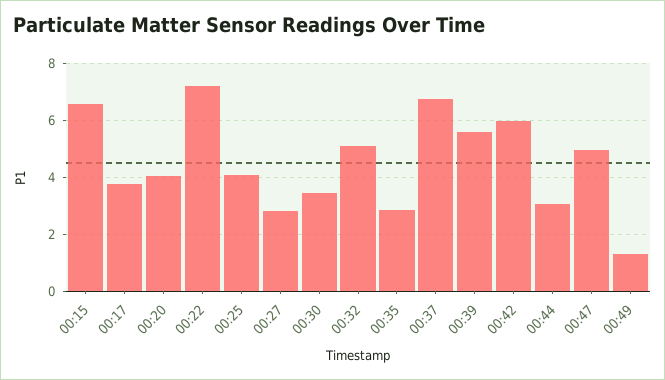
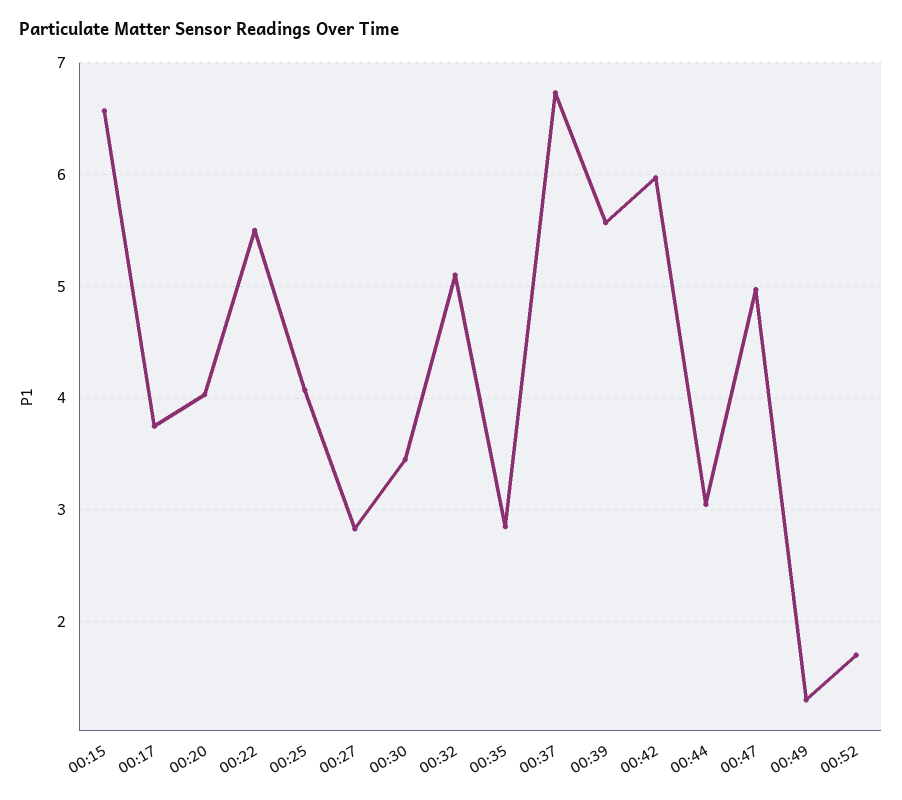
00:22: 7.25 -> 5.5
00:52: none -> 1.7

